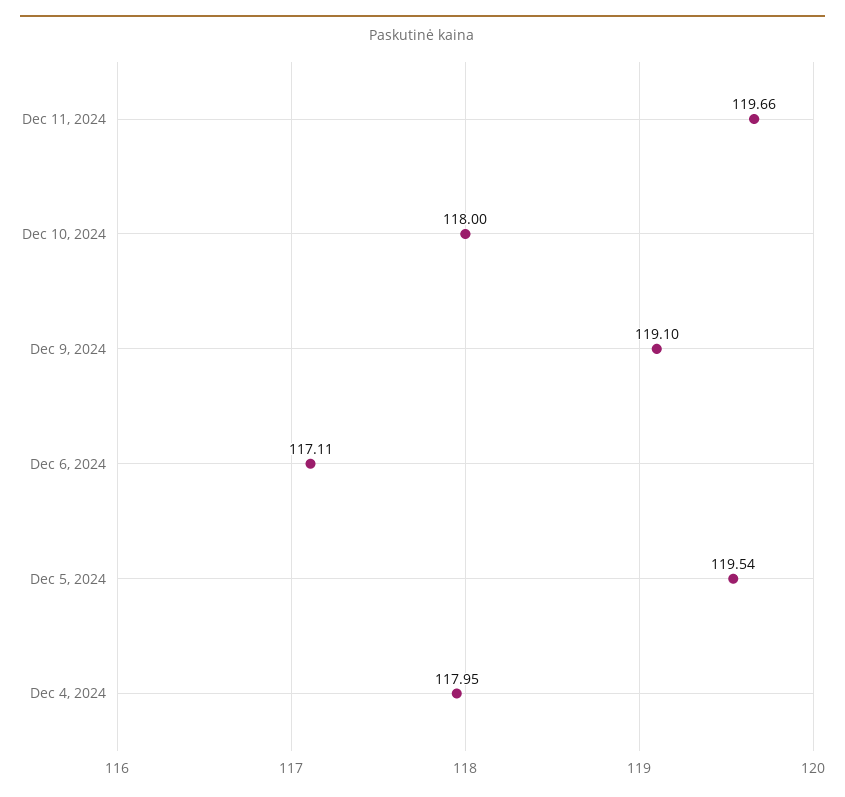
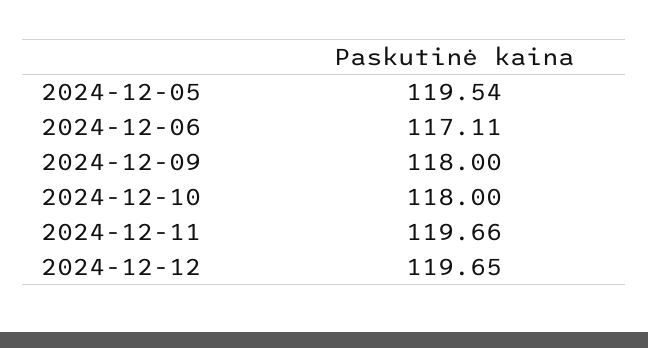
Dec 9, 2024: 119.1 -> 118
Dec 4, 2024: 117.95 -> none
2024-12-12: none -> 119.65

